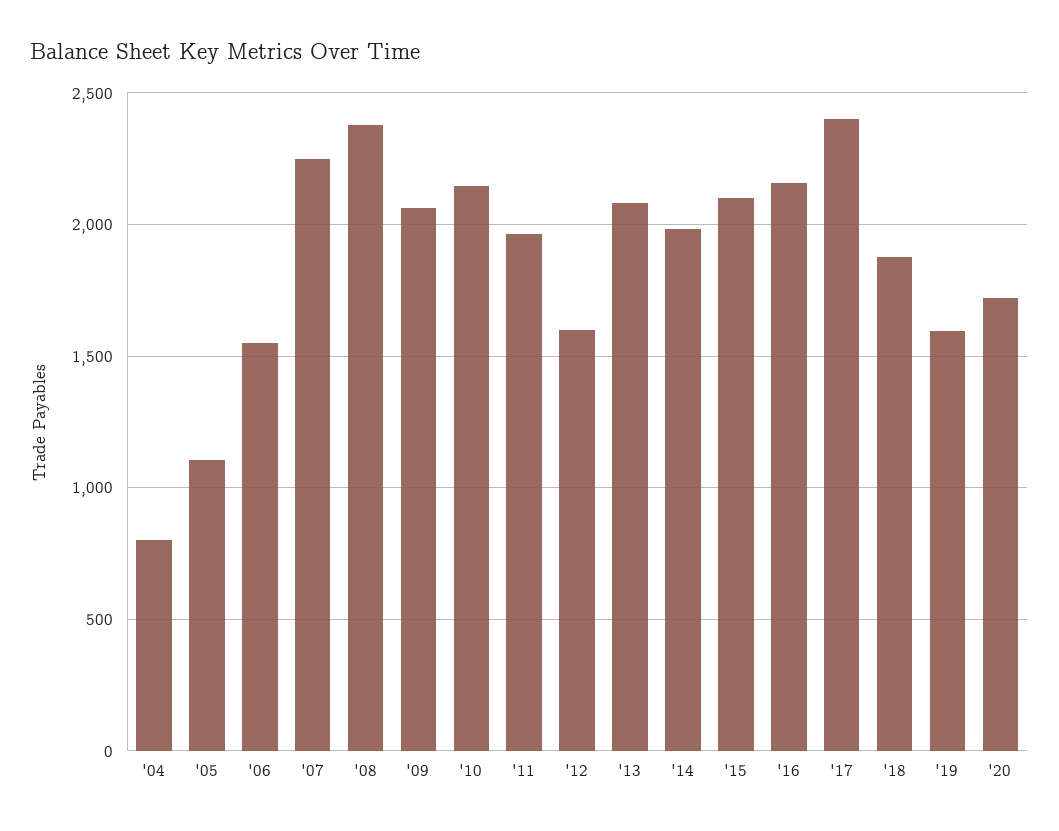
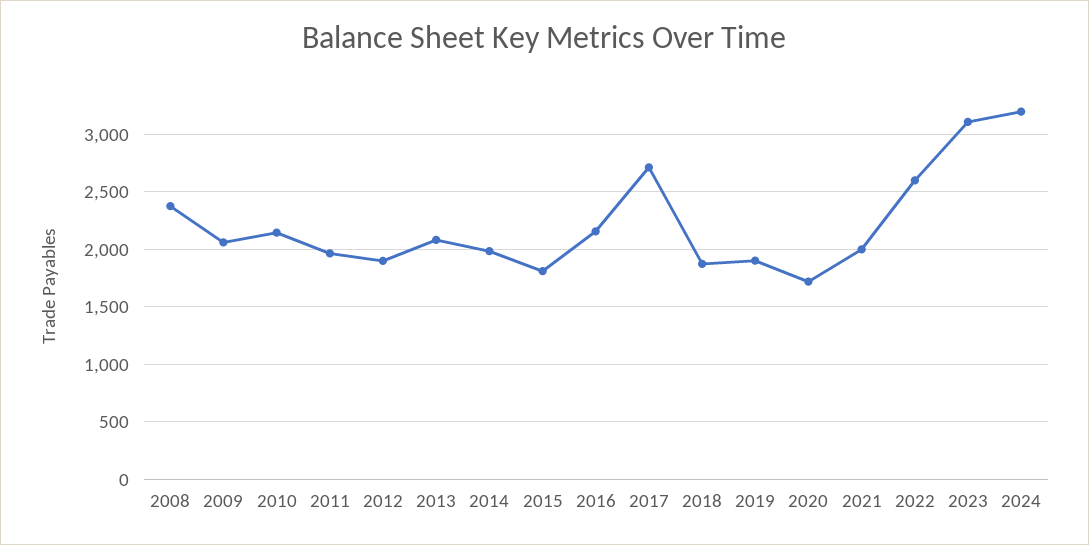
'04: 800 -> none
'05: 1100 -> none
'06: 1550 -> none
'07: 2250 -> none
'12: 1600 -> 1900
'15: 2100 -> 1800
'17: 2400 -> 2700
'19: 1600 -> 1900
2021: none -> 2000
2022: none -> 2600
2023: none -> 3100
2024: none -> 3200

